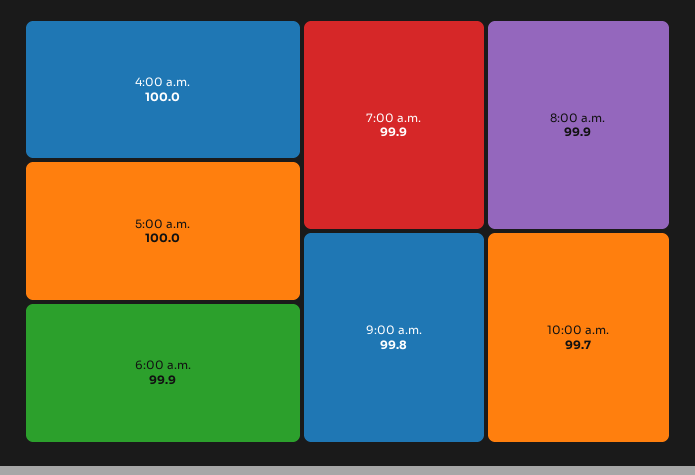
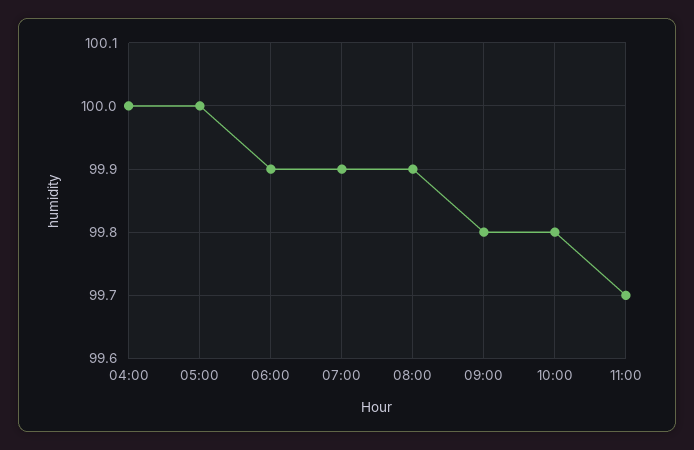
10:00 a.m.: 99.7 -> 99.8
11:00: none -> 99.7

